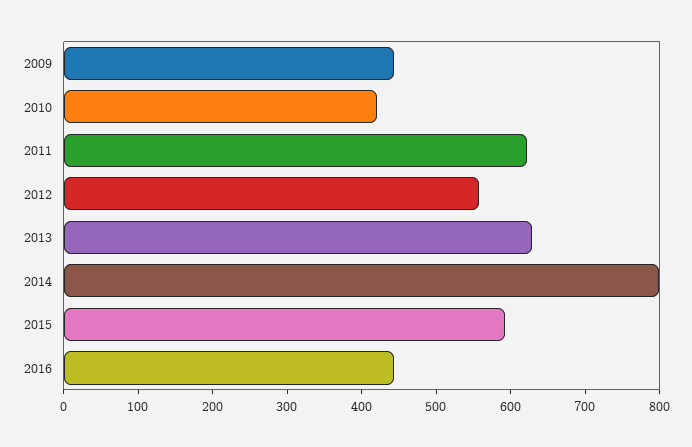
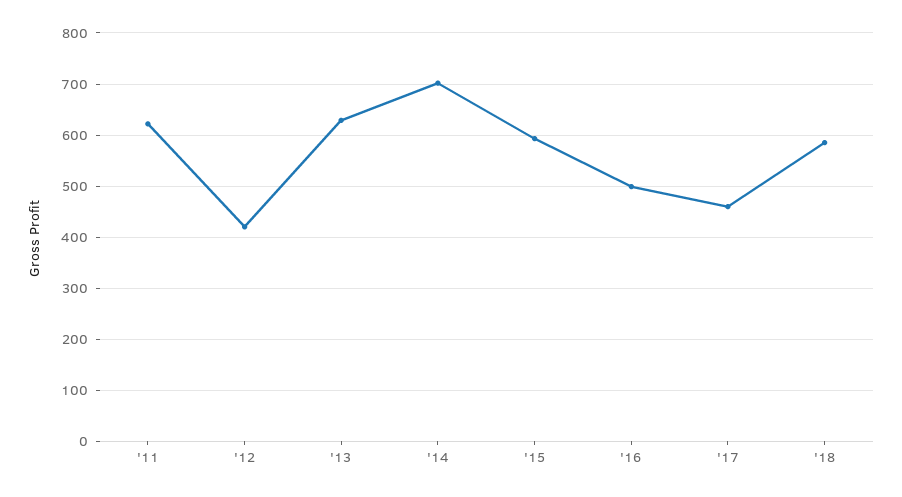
2009: 440 -> none
2010: 420 -> none
2012: 560 -> 420
2014: 800 -> 700
2016: 440 -> 500
'17: none -> 460
'18: none -> 580

